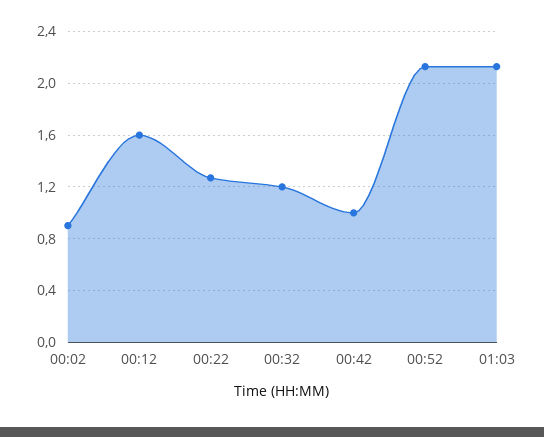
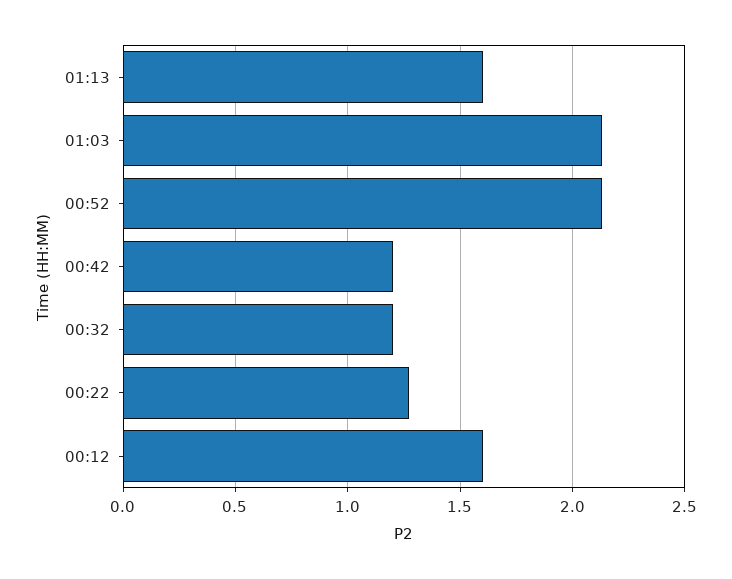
00:02: 0.9 -> none
00:42: 1 -> 1.2
01:13: none -> 1.6

